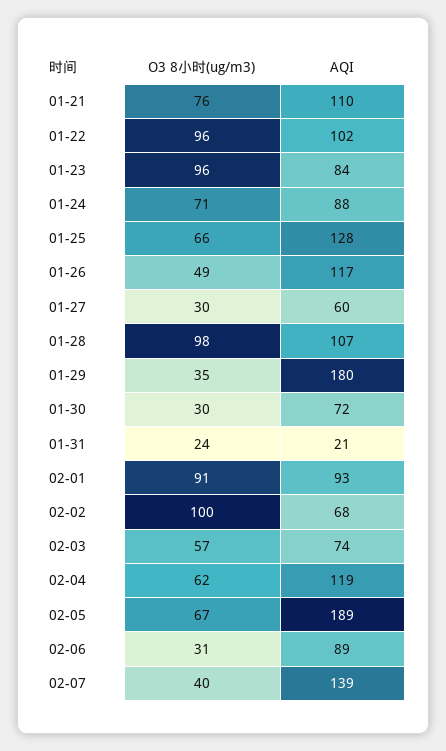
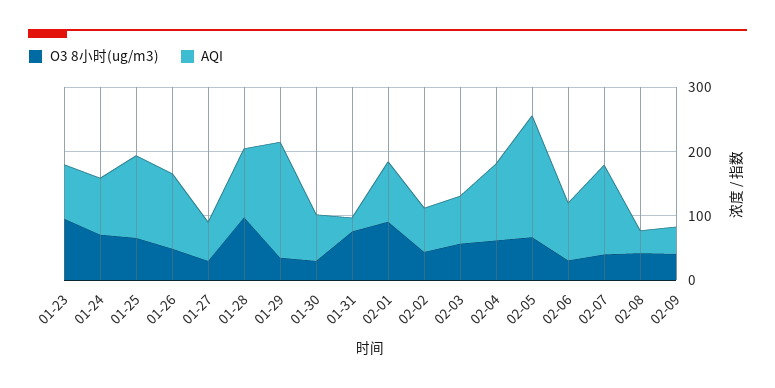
O3 8小时(ug/m3), 01-21: 76 -> none
AQI, 01-21: 110 -> none
O3 8小时(ug/m3), 01-22: 96 -> none
AQI, 01-22: 102 -> none
O3 8小时(ug/m3), 01-31: 24 -> 80
O3 8小时(ug/m3), 02-02: 100 -> 40
O3 8小时(ug/m3), 02-08: none -> 40
AQI, 02-08: none -> 40
O3 8小时(ug/m3), 02-09: none -> 40
AQI, 02-09: none -> 40

